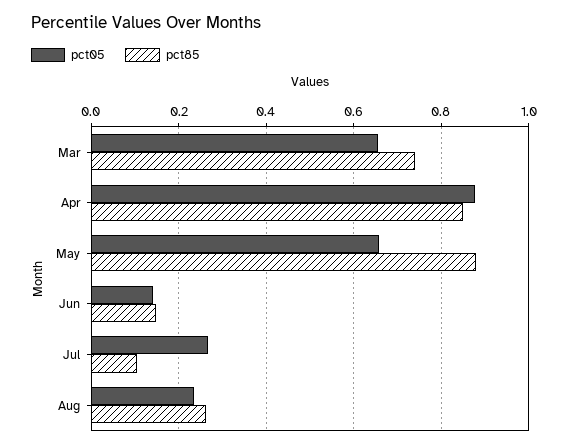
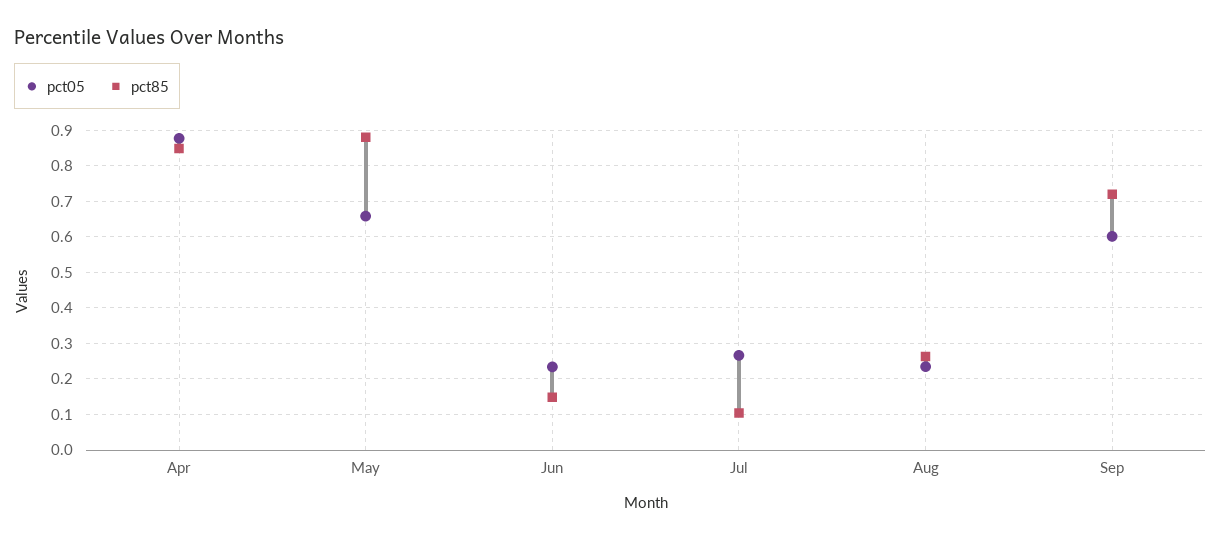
pct05, Mar: 0.66 -> none
pct85, Mar: 0.74 -> none
pct05, Jun: 0.14 -> 0.24
pct05, Sep: none -> 0.6
pct85, Sep: none -> 0.72

